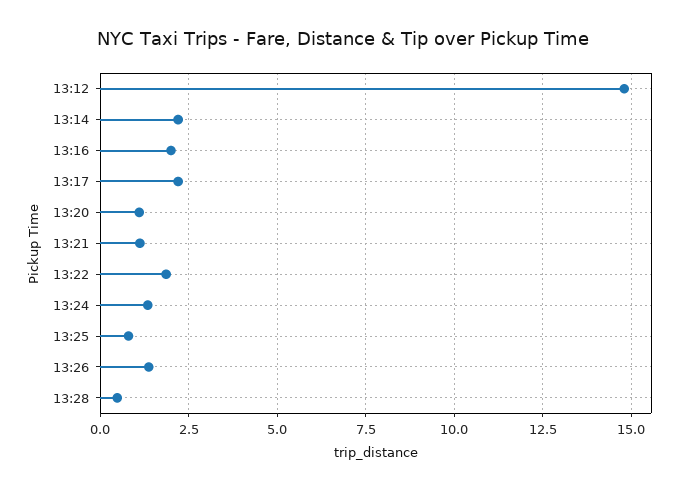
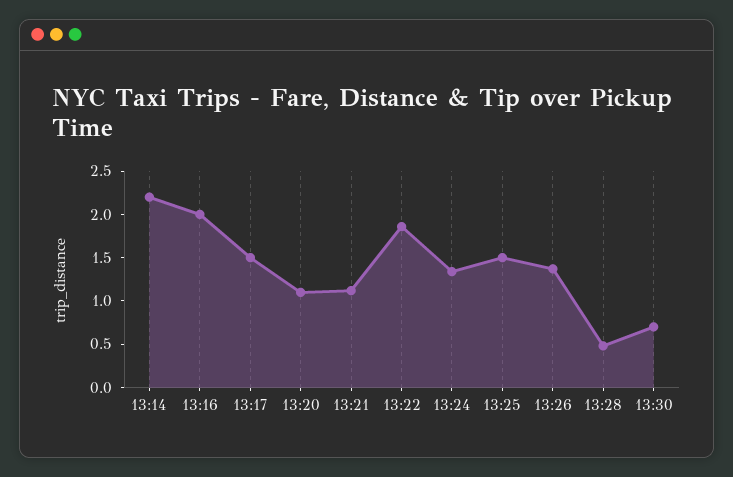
13:12: 14.75 -> none
13:17: 2.25 -> 1.5
13:25: 0.75 -> 1.5
13:30: none -> 0.7

